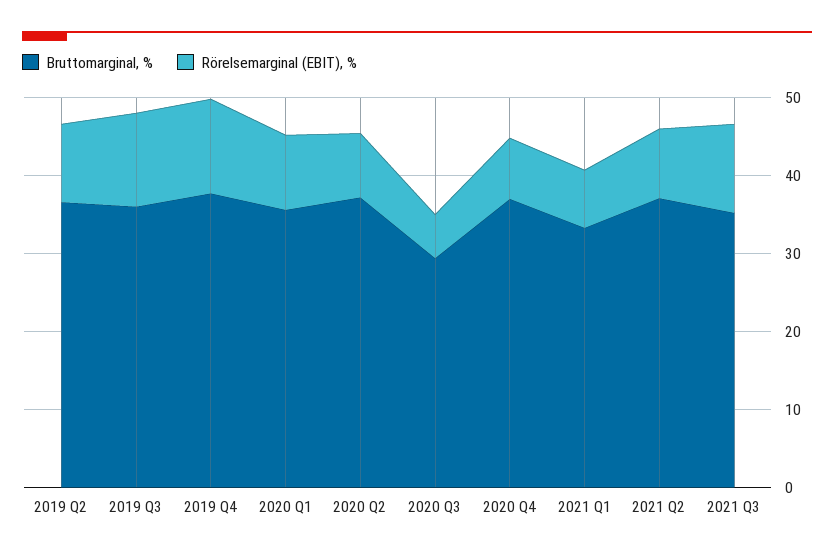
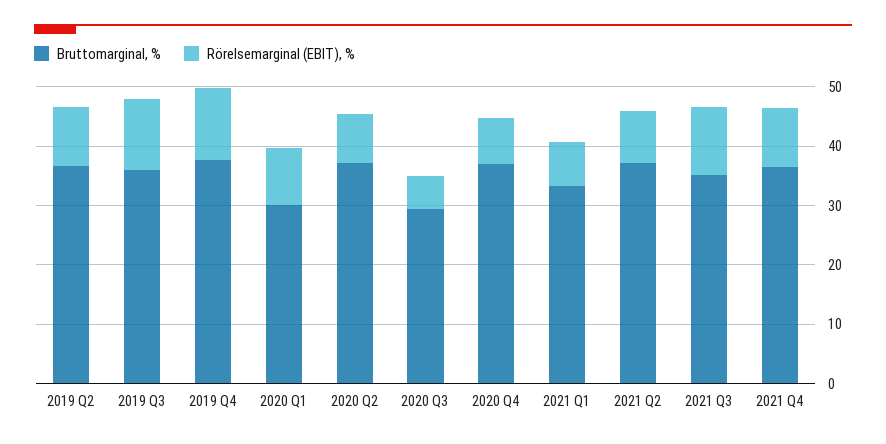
Bruttomarginal, %, 2020 Q1: 36 -> 30
Bruttomarginal, %, 2021 Q4: none -> 36
Rörelsemarginal (EBIT), %, 2021 Q4: none -> 10

